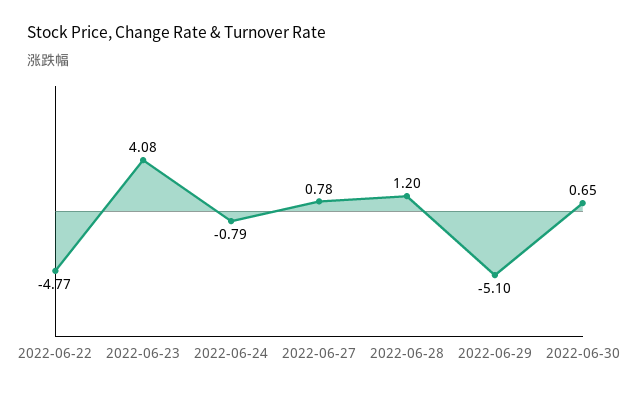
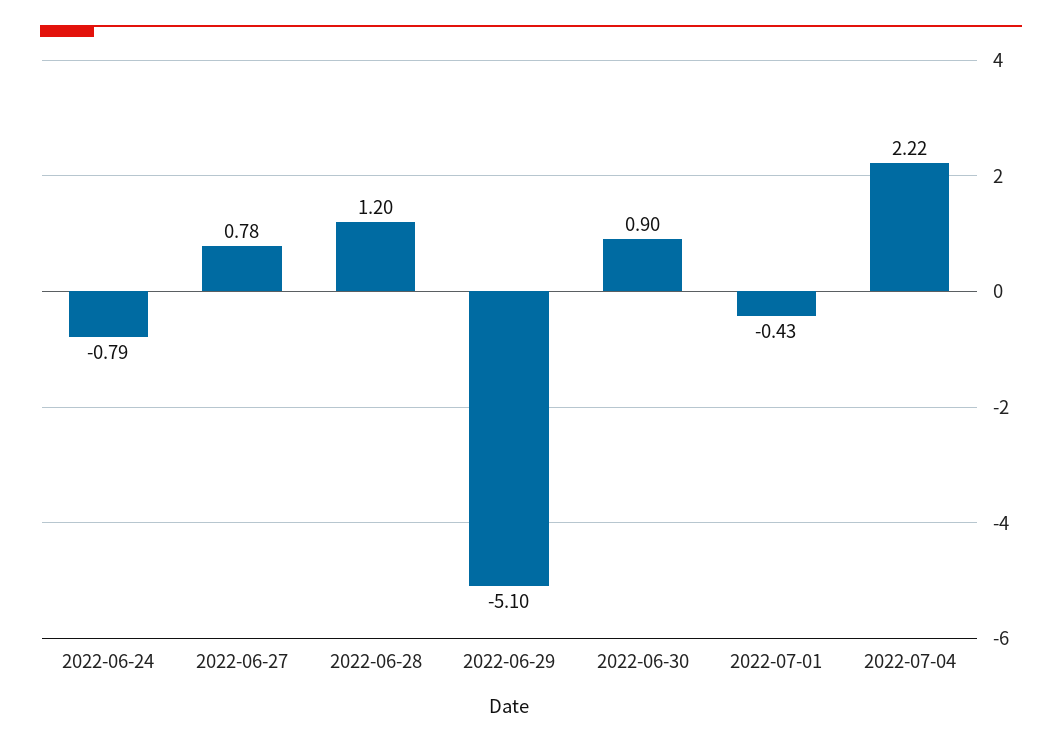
2022-06-22: -4.77 -> none
2022-06-23: 4.08 -> none
2022-06-30: 0.65 -> 0.9
2022-07-01: none -> -0.43
2022-07-04: none -> 2.22

